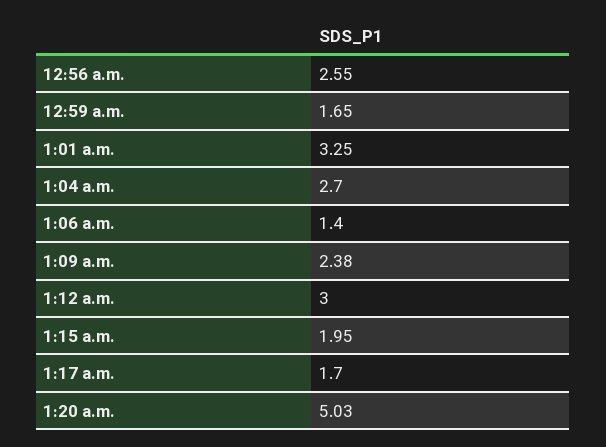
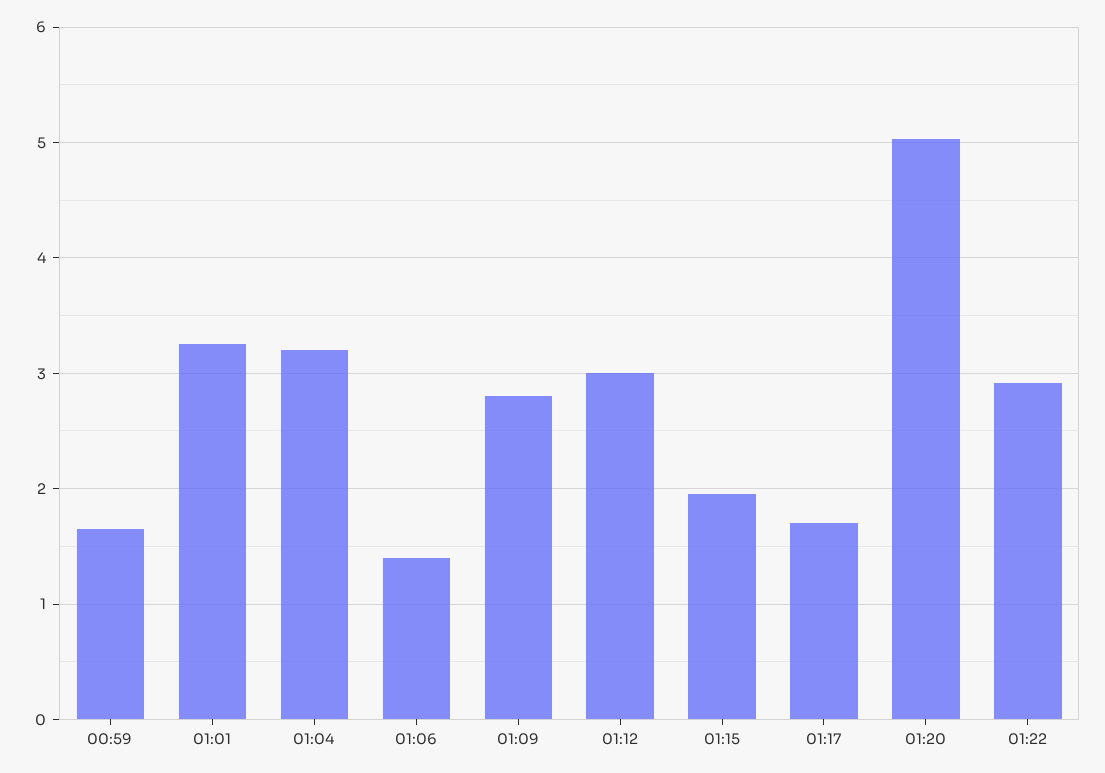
12:56 a.m.: 2.55 -> none
1:04 a.m.: 2.7 -> 3.2
1:09 a.m.: 2.38 -> 2.8
01:22: none -> 2.9

